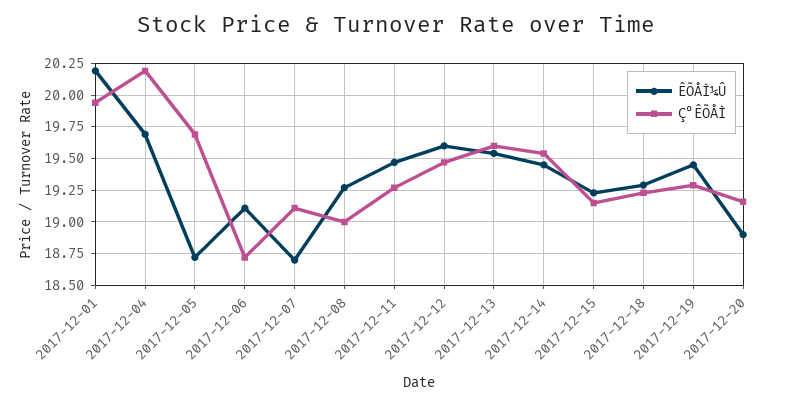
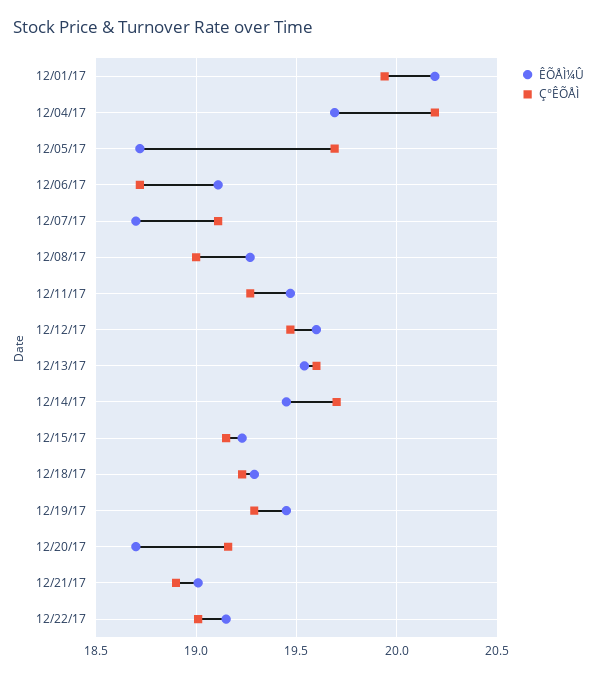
Ç°ÊÕÅÌ, 2017-12-14: 19.55 -> 19.7
ÊÕÅÌ¼Û, 2017-12-20: 18.9 -> 18.7
ÊÕÅÌ¼Û, 12/21/17: none -> 19
Ç°ÊÕÅÌ, 12/21/17: none -> 18.9
ÊÕÅÌ¼Û, 12/22/17: none -> 19.15
Ç°ÊÕÅÌ, 12/22/17: none -> 19

